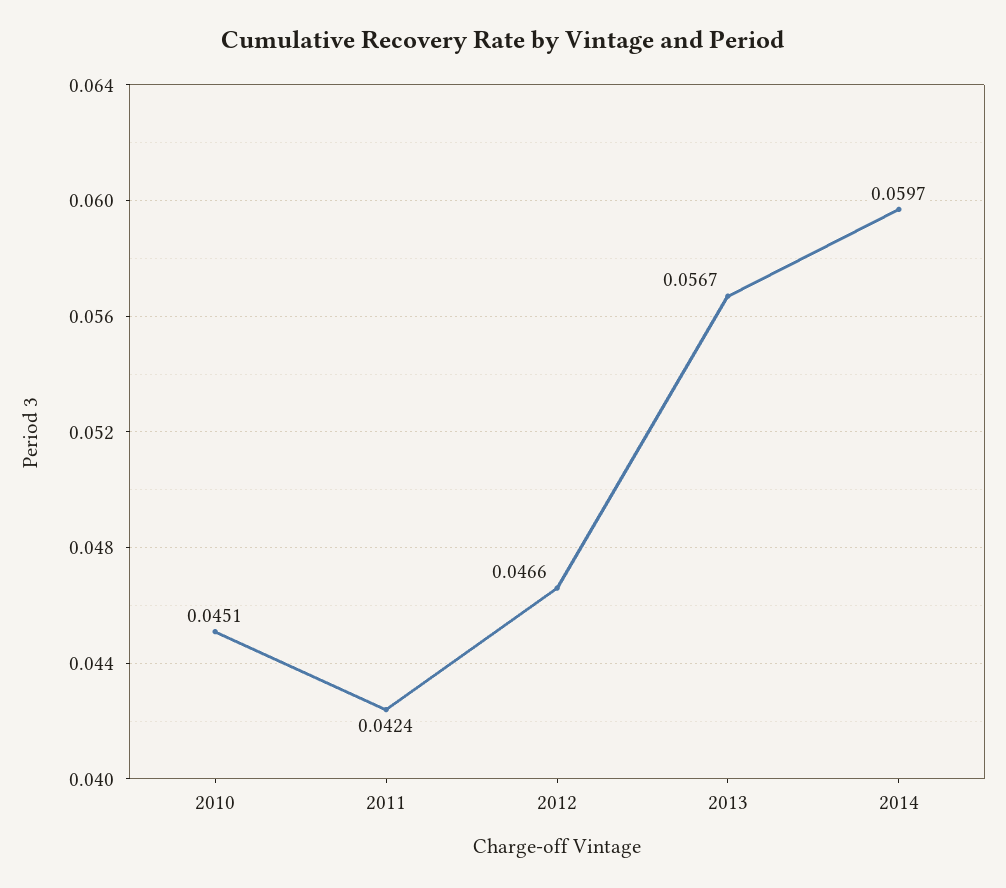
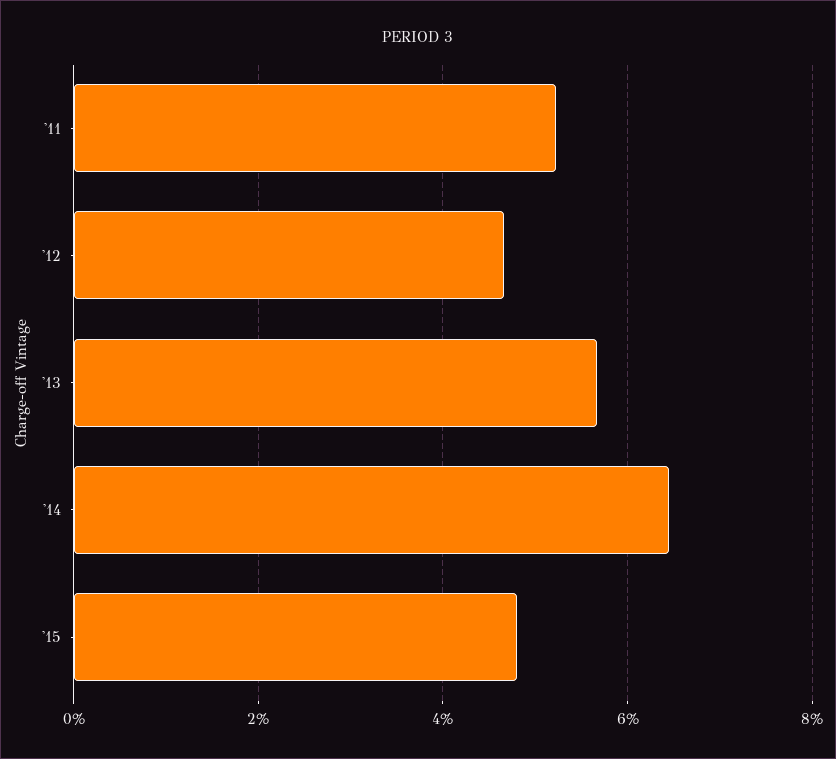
2010: 0.0451 -> none
2011: 0.0424 -> 0.052
2014: 0.0597 -> 0.064
'15: none -> 0.048

